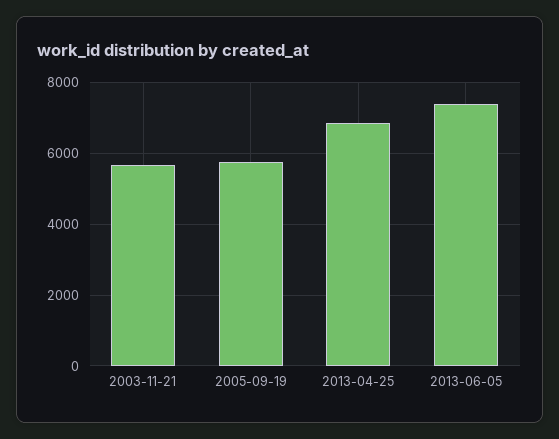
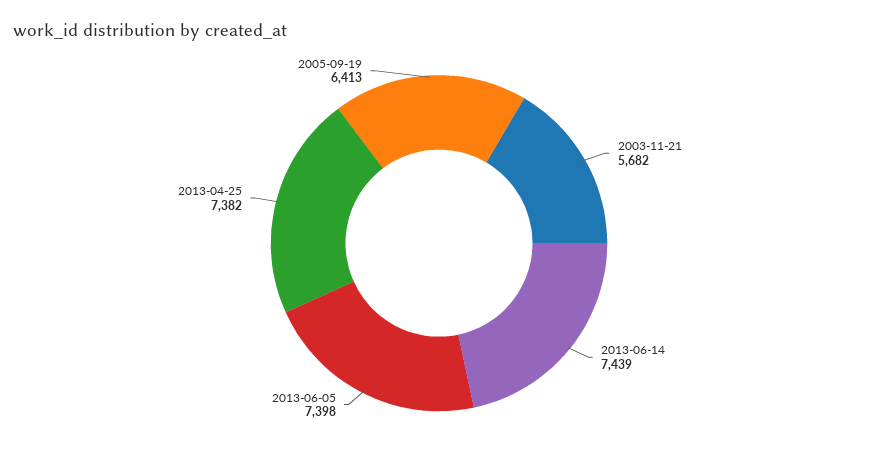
2005-09-19: 5800 -> 6413
2013-04-25: 6800 -> 7382
2013-06-14: none -> 7439

